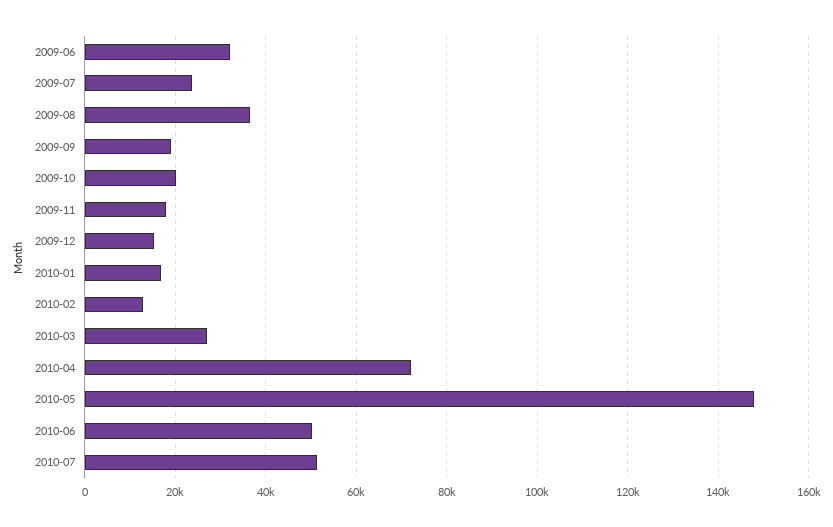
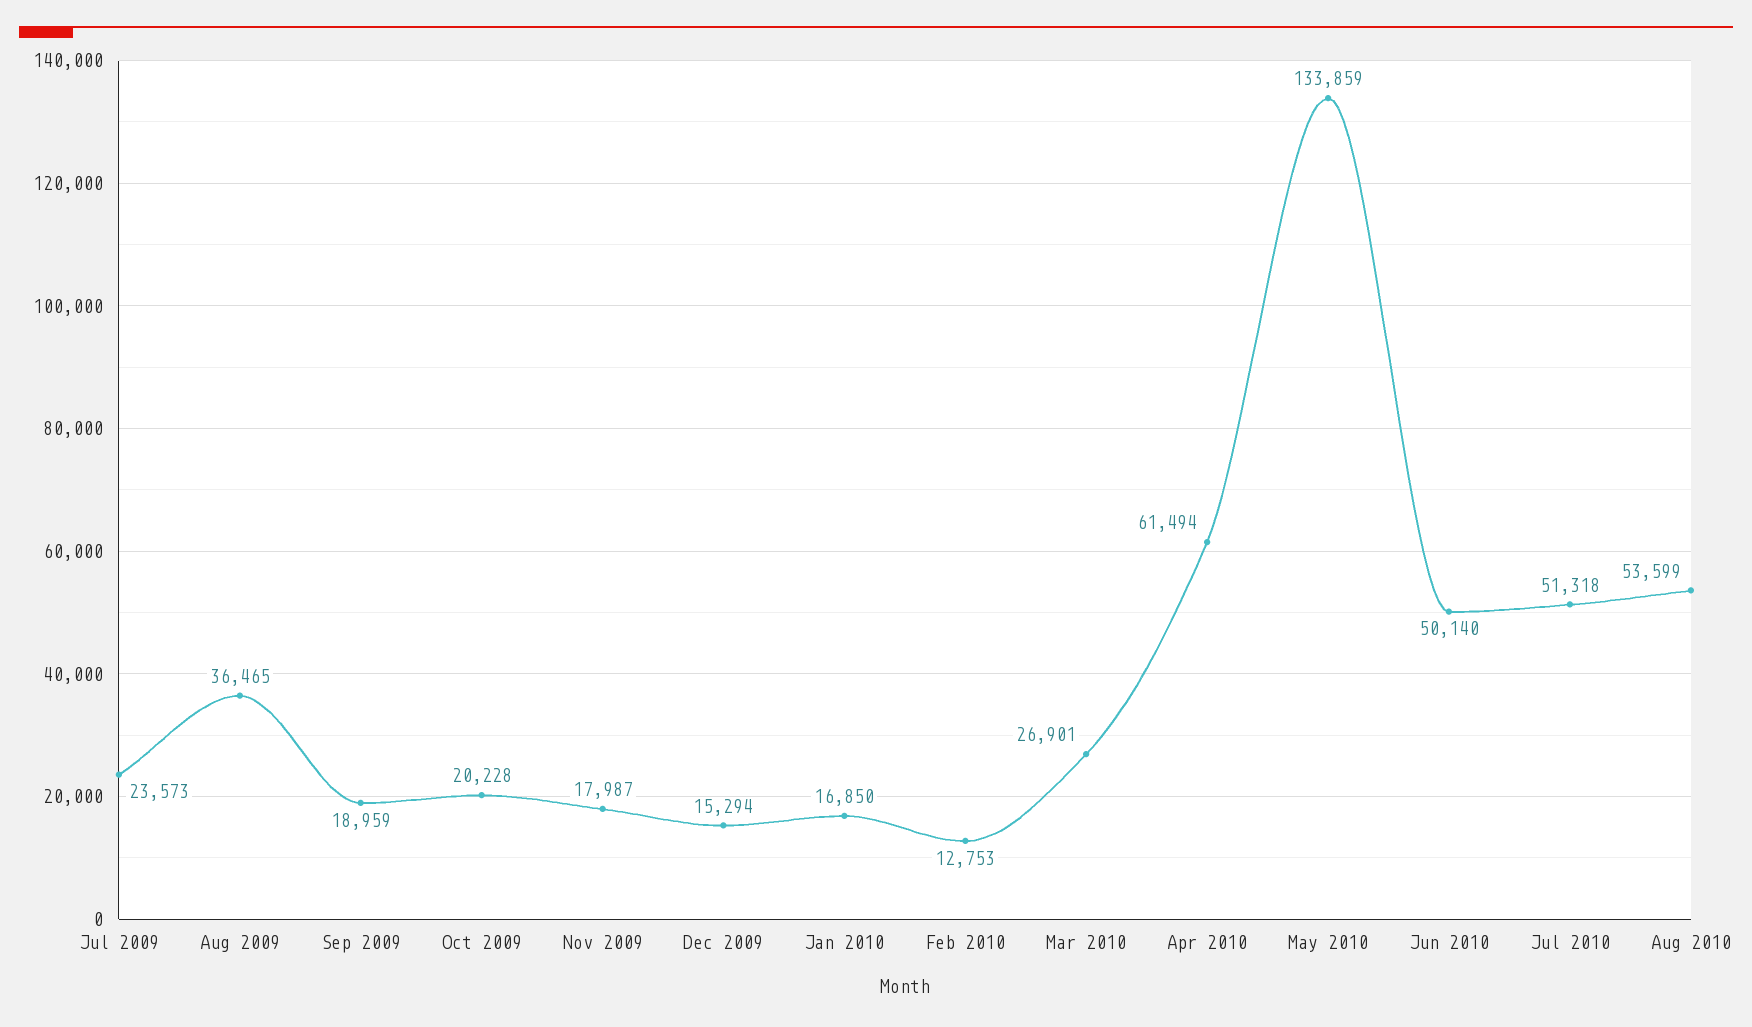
2009-06: 32000 -> none
2010-04: 72000 -> 61494
2010-05: 148000 -> 133859
Aug 2010: none -> 53599

